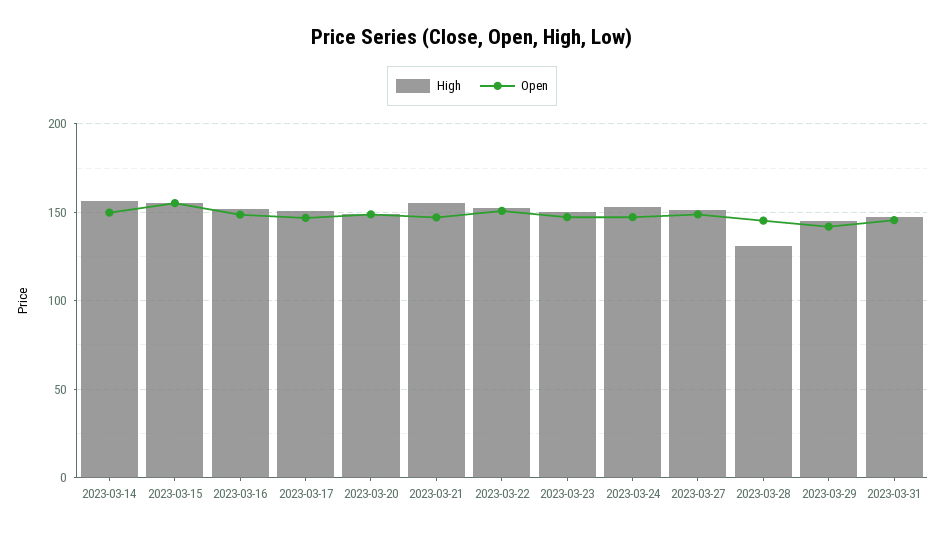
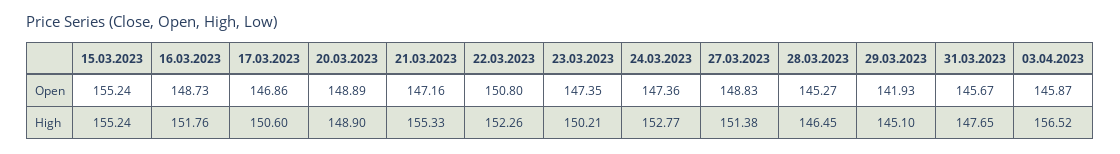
High, 2023-03-14: 155 -> none
Open, 2023-03-14: 150 -> none
High, 2023-03-28: 130 -> 146.45
Open, 03.04.2023: none -> 145.87
High, 03.04.2023: none -> 156.52

